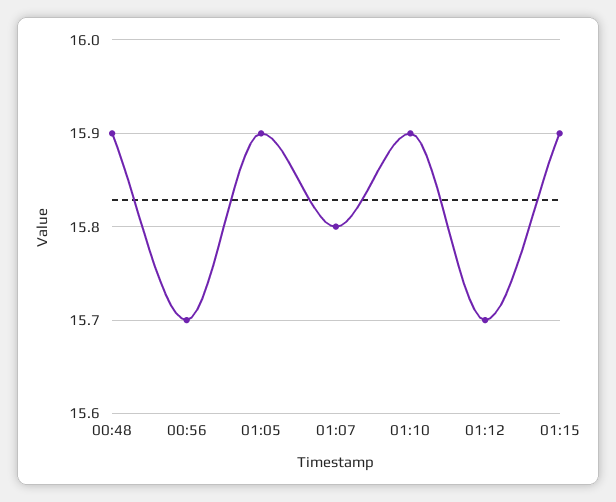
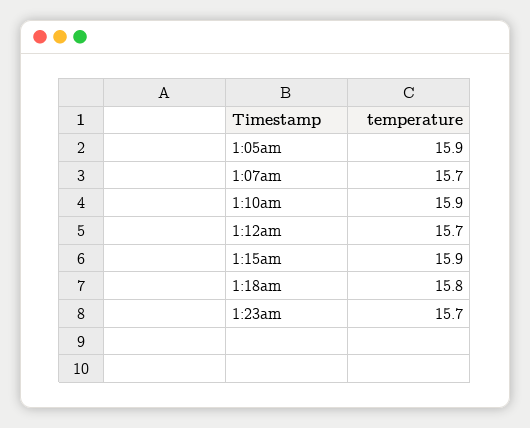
00:48: 15.9 -> none
00:56: 15.7 -> none
01:07: 15.8 -> 15.7
1:18am: none -> 15.8
1:23am: none -> 15.7

